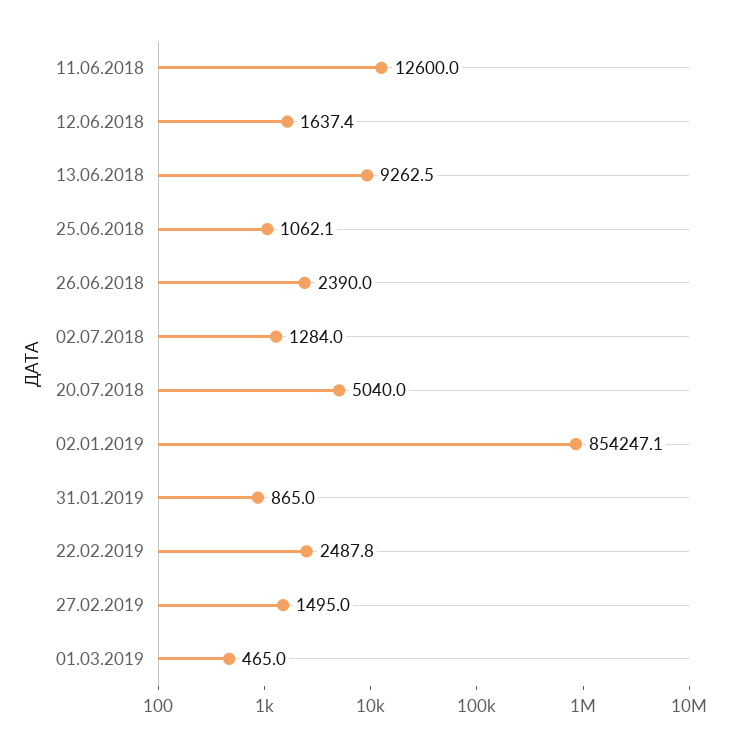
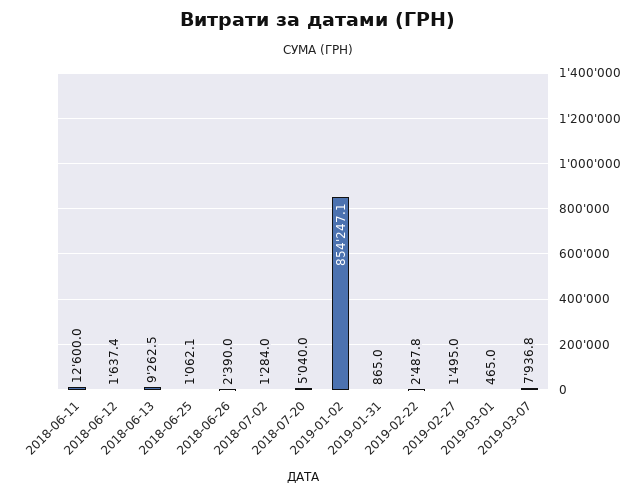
2019-03-07: none -> 7936.8

